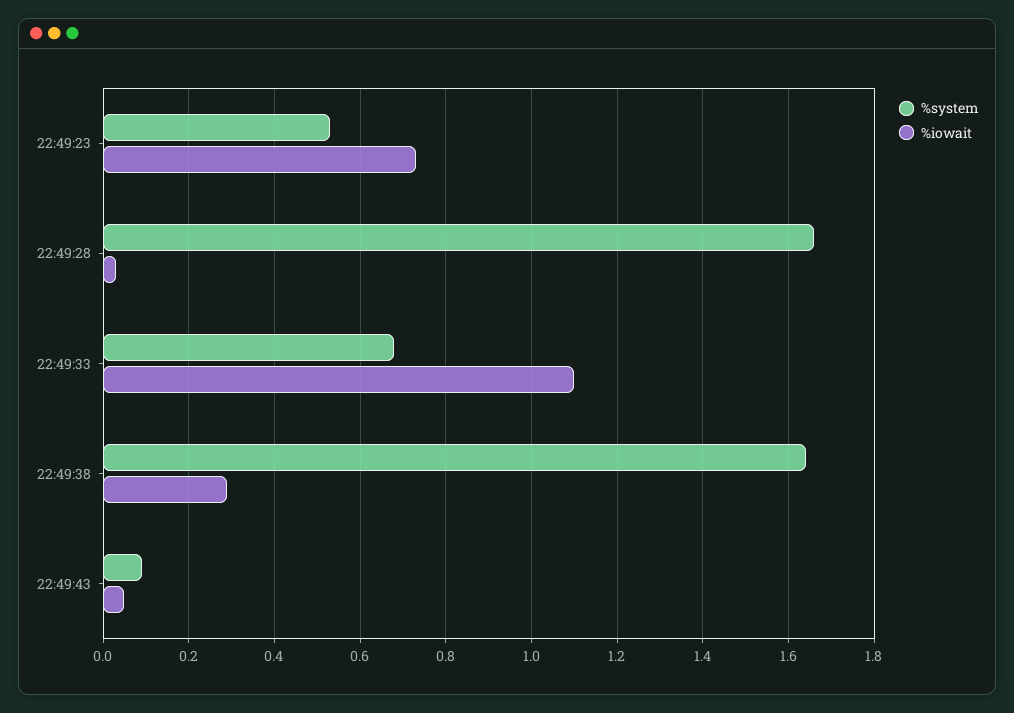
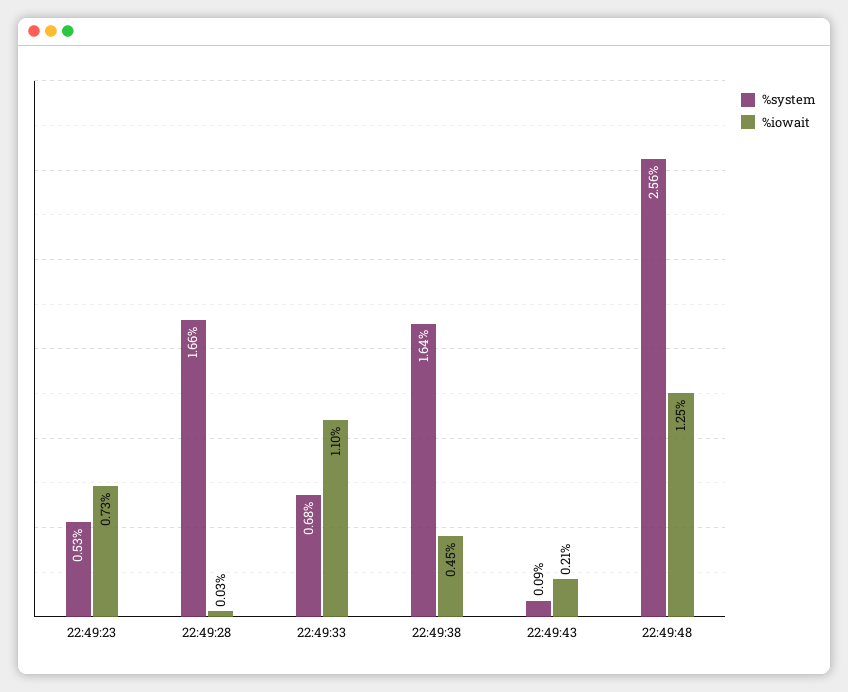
%iowait, 22:49:38: 0.3 -> 0.45
%iowait, 22:49:43: 0.05 -> 0.21
%system, 22:49:48: none -> 2.56
%iowait, 22:49:48: none -> 1.25

